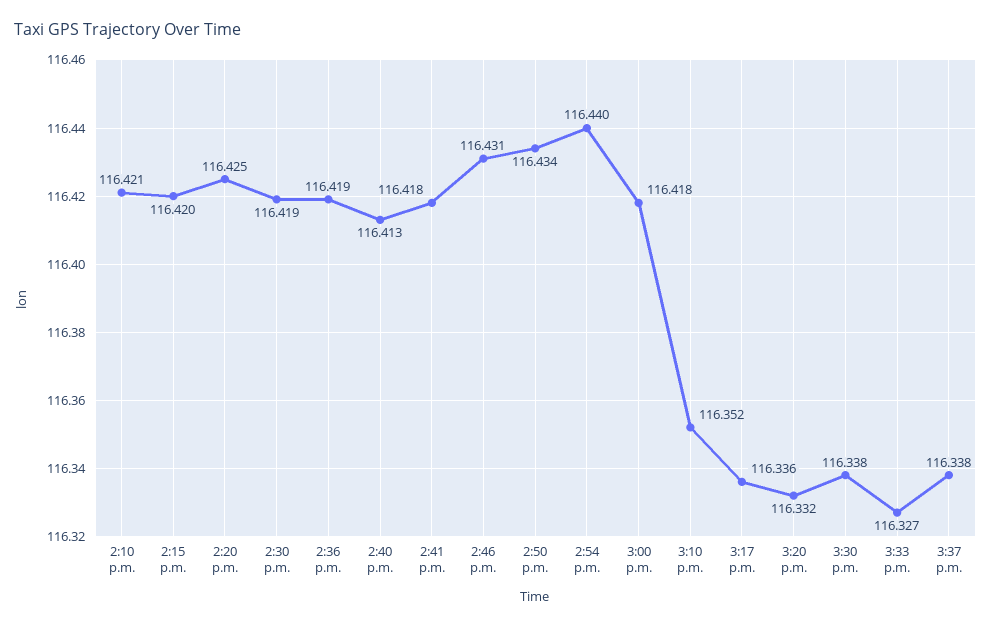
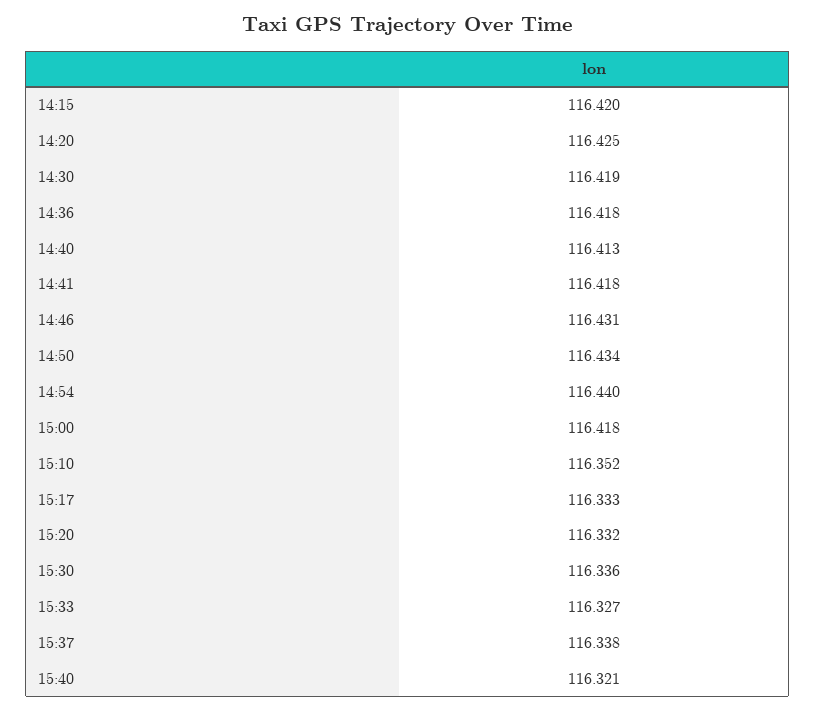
2:10 p.m.: 116.421 -> none
2:36 p.m.: 116.419 -> 116.418
3:17 p.m.: 116.336 -> 116.333
3:30 p.m.: 116.338 -> 116.336
15:40: none -> 116.321

